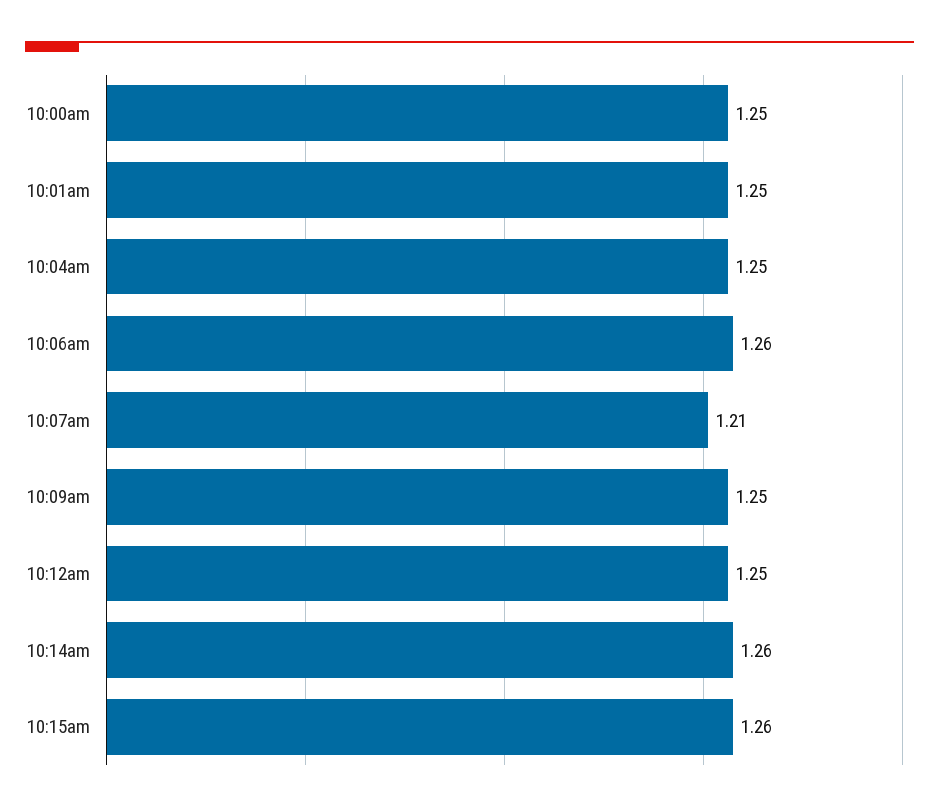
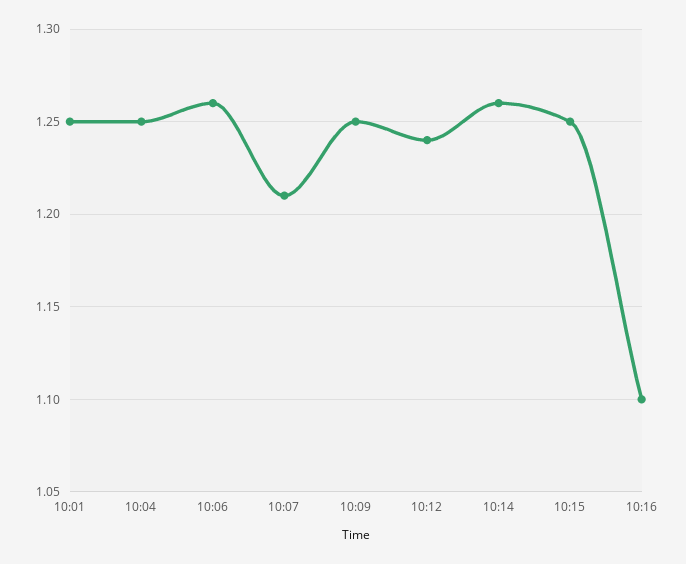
10:00am: 1.25 -> none
10:12am: 1.25 -> 1.24
10:15am: 1.26 -> 1.25
10:16: none -> 1.1

